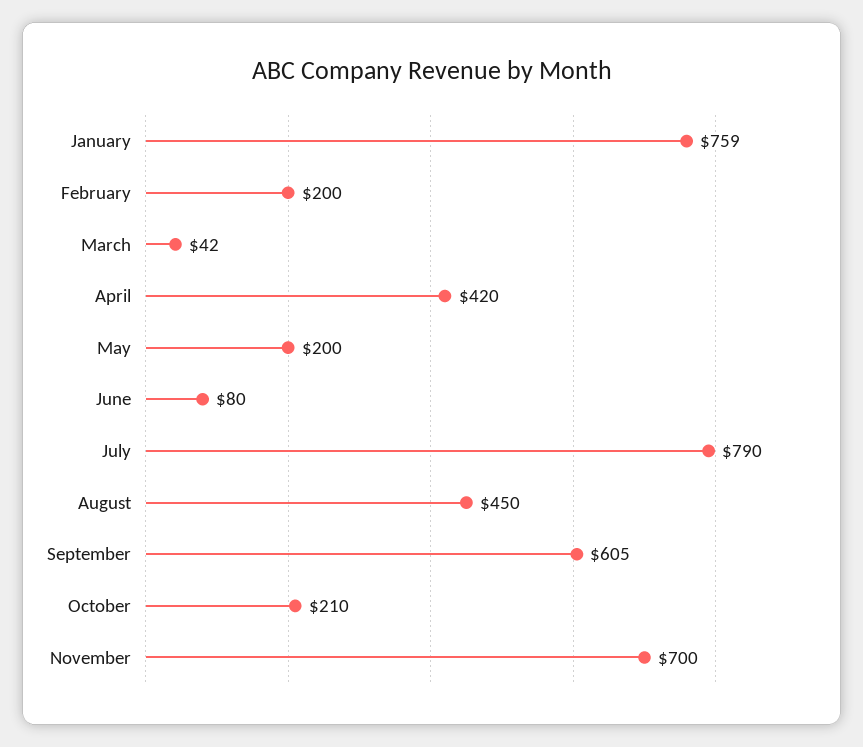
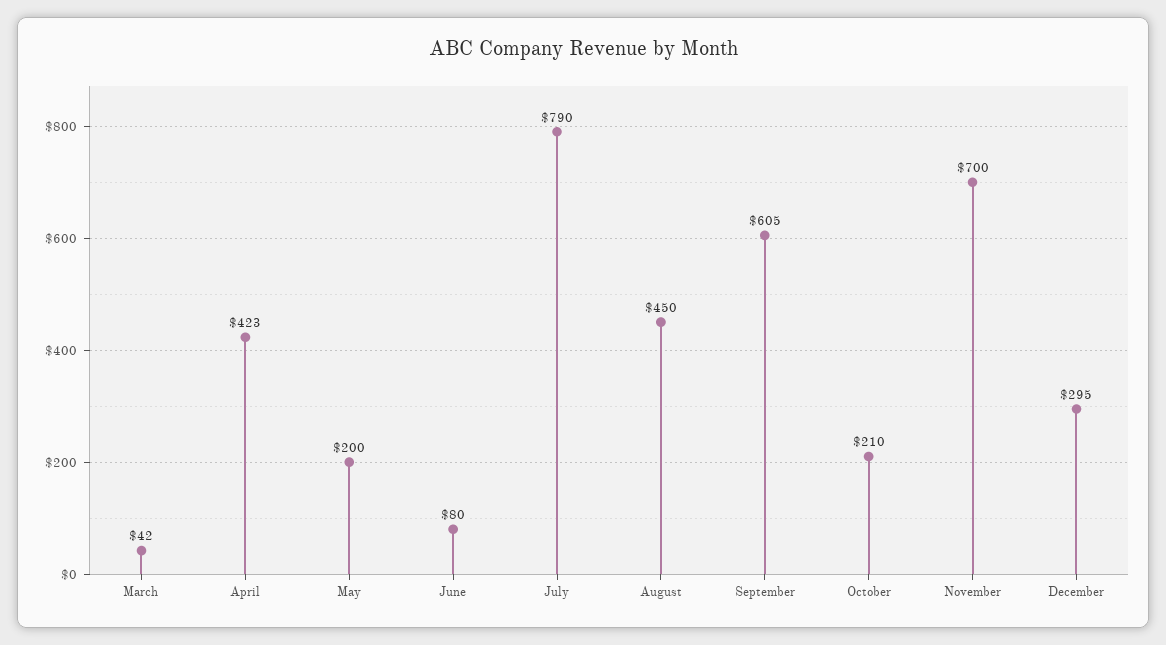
January: 759 -> none
February: 200 -> none
April: 420 -> 423
December: none -> 295

